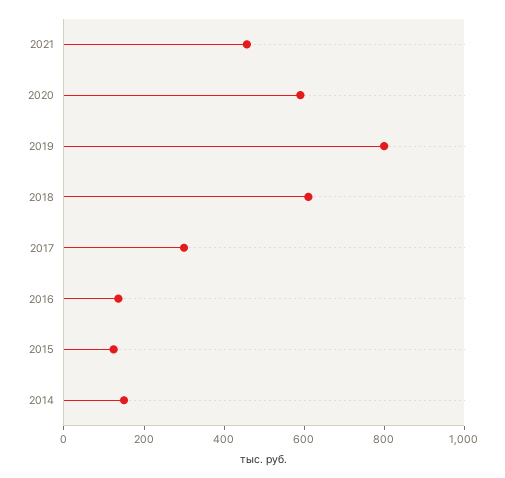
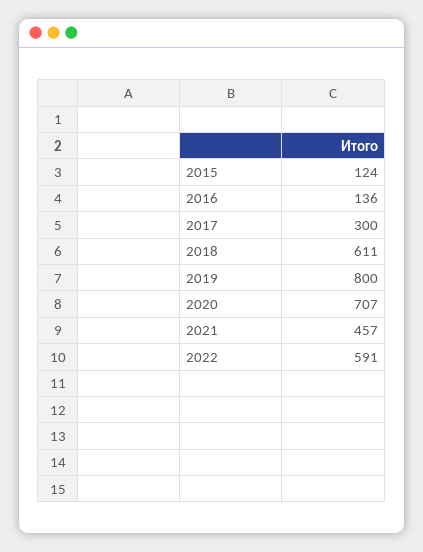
2020: 600 -> 707
2014: 150 -> none
2022: none -> 591

